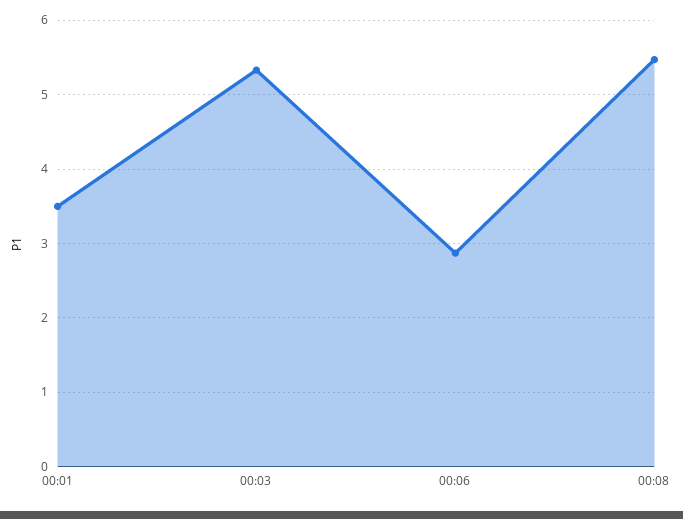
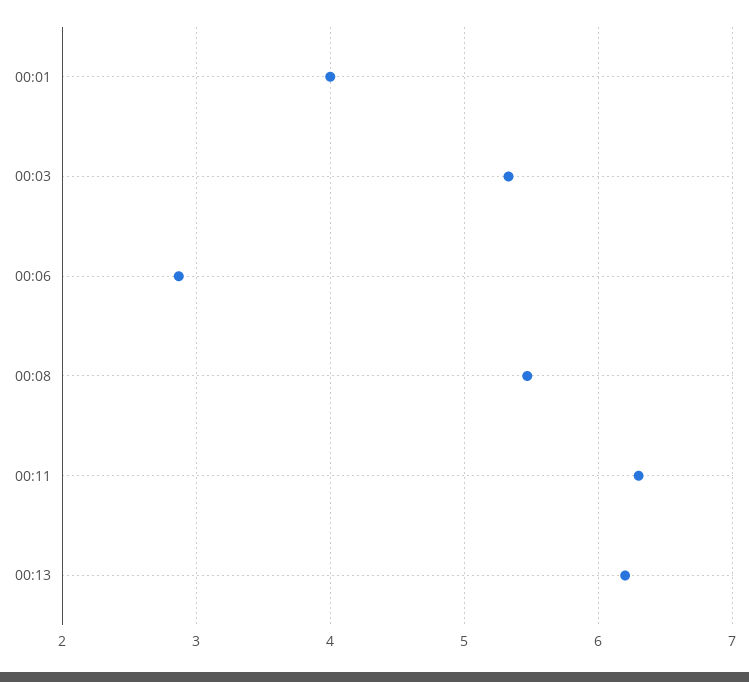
00:01: 3.5 -> 4
00:11: none -> 6.3
00:13: none -> 6.2

